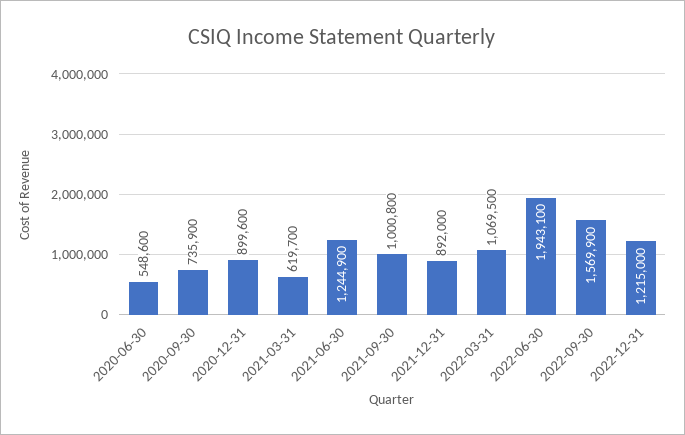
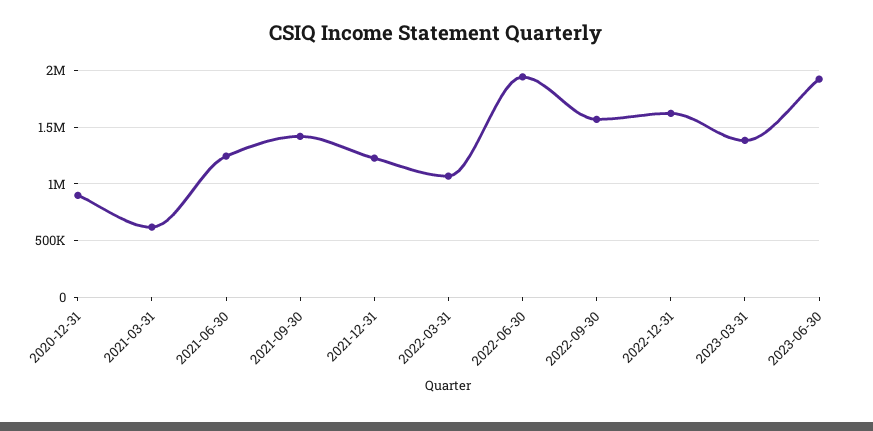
2020-06-30: 548600 -> none
2020-09-30: 735900 -> none
2021-09-30: 1000800 -> 1400000
2021-12-31: 892000 -> 1200000
2022-12-31: 1215000 -> 1600000
2023-03-31: none -> 1400000
2023-06-30: none -> 1900000

